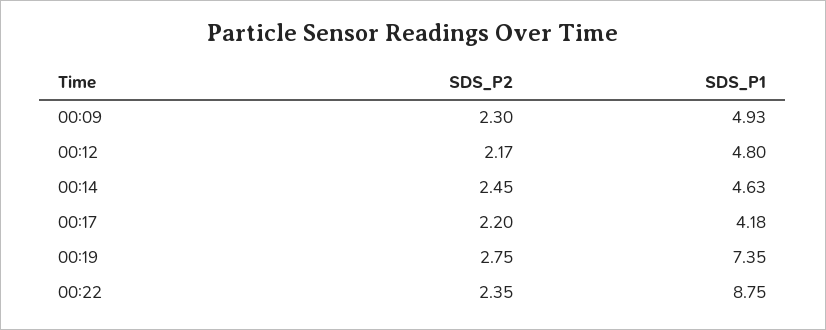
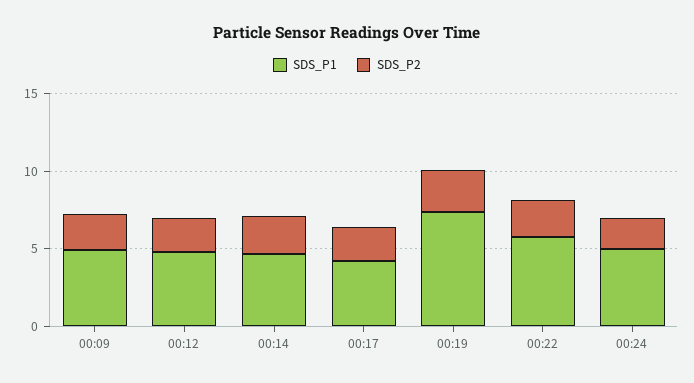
SDS_P1, 00:22: 8.75 -> 6
SDS_P1, 00:24: none -> 5
SDS_P2, 00:24: none -> 2

